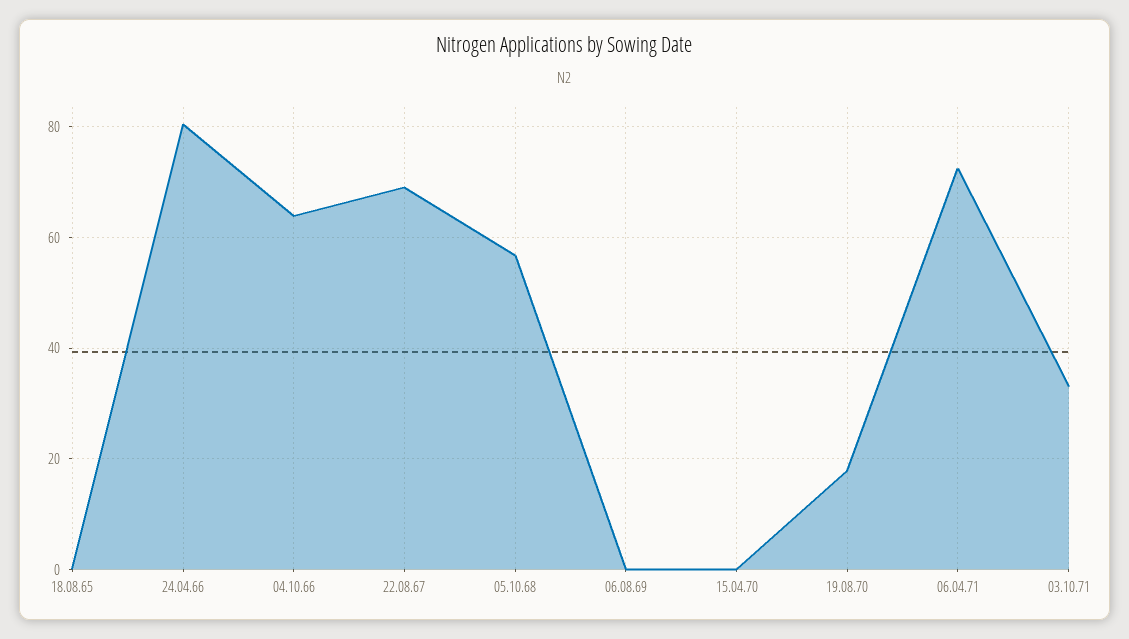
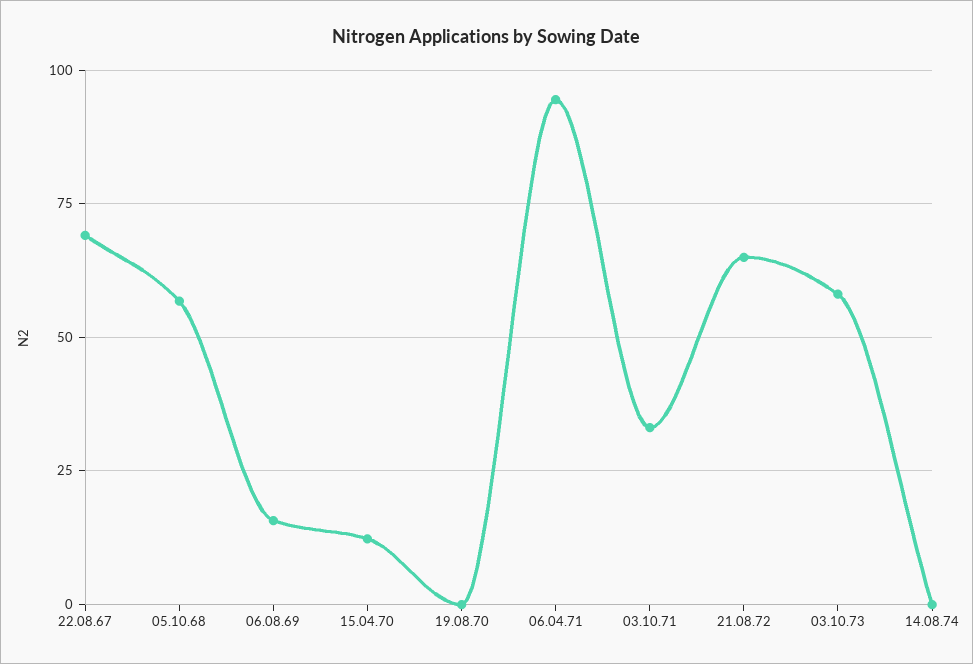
18.08.65: 0 -> none
24.04.66: 80 -> none
04.10.66: 64 -> none
06.08.69: 0 -> 15
15.04.70: 0 -> 12.5
19.08.70: 18 -> 0
06.04.71: 72 -> 95
21.08.72: none -> 65
03.10.73: none -> 57.5
14.08.74: none -> 0

